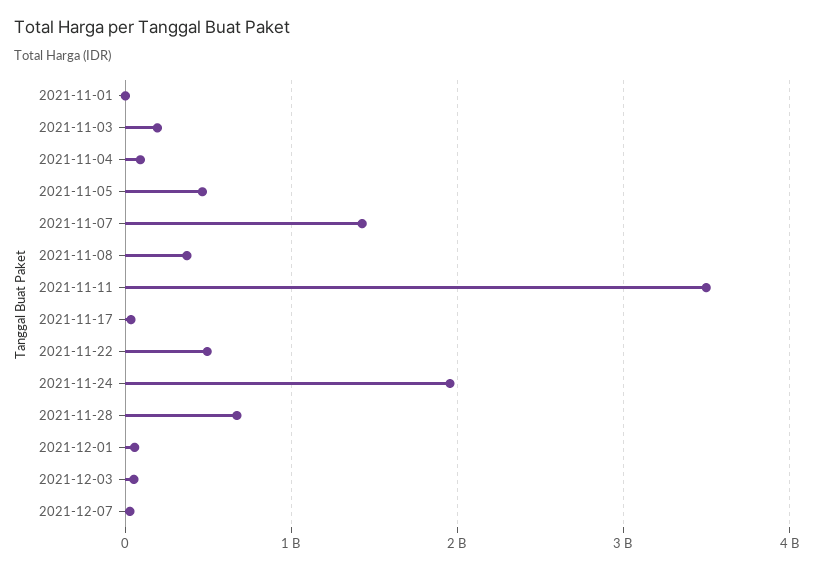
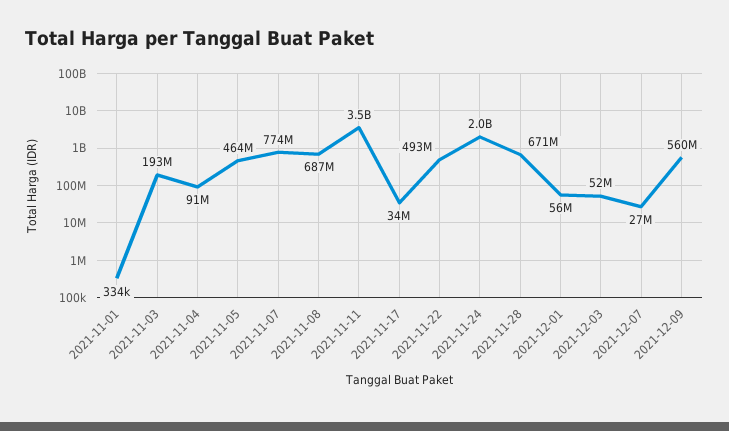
2021-11-07: 1400000000 -> 774000000
2021-11-08: 400000000 -> 687000000
2021-12-09: none -> 560000000

